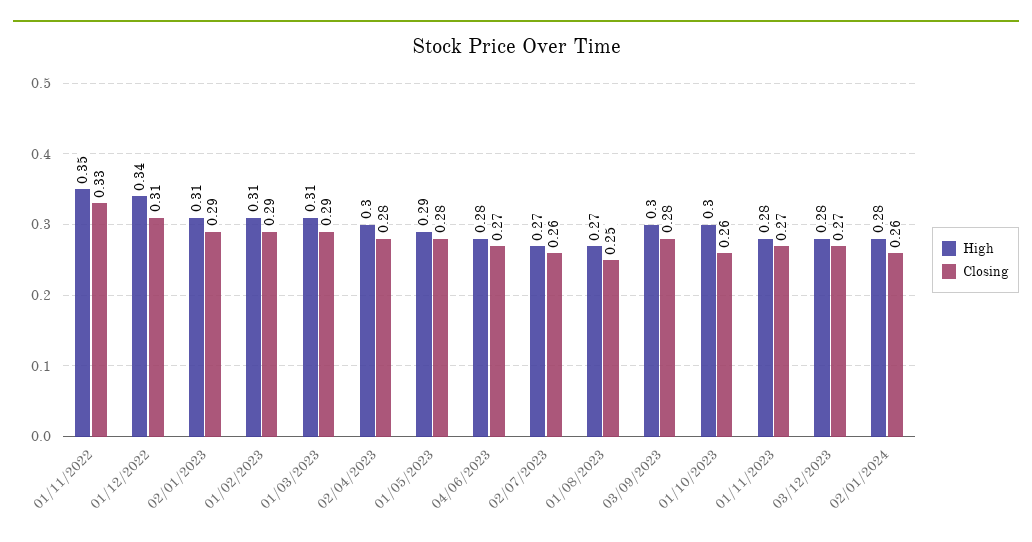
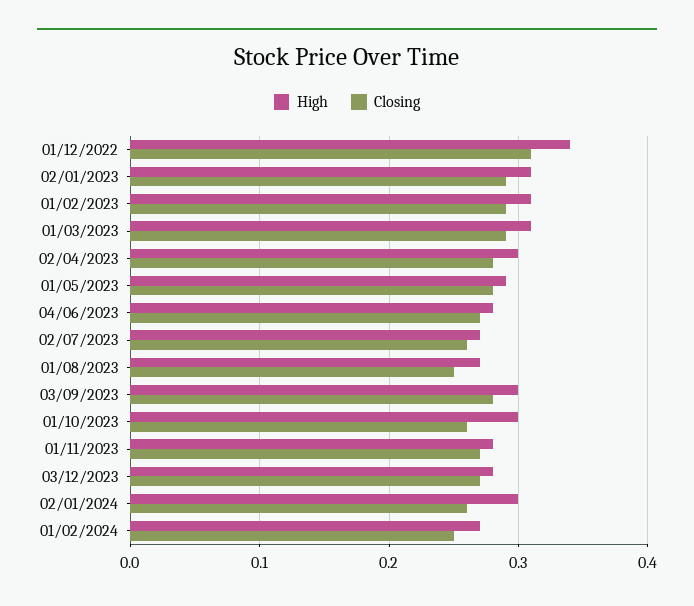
High, 01/11/2022: 0.35 -> none
Closing, 01/11/2022: 0.33 -> none
High, 02/01/2024: 0.28 -> 0.3
High, 01/02/2024: none -> 0.27
Closing, 01/02/2024: none -> 0.25

